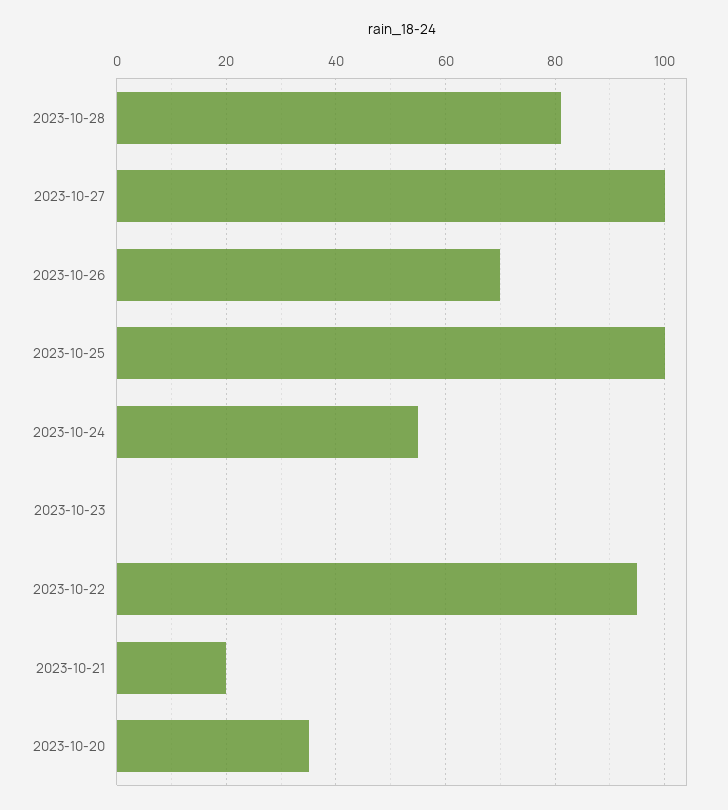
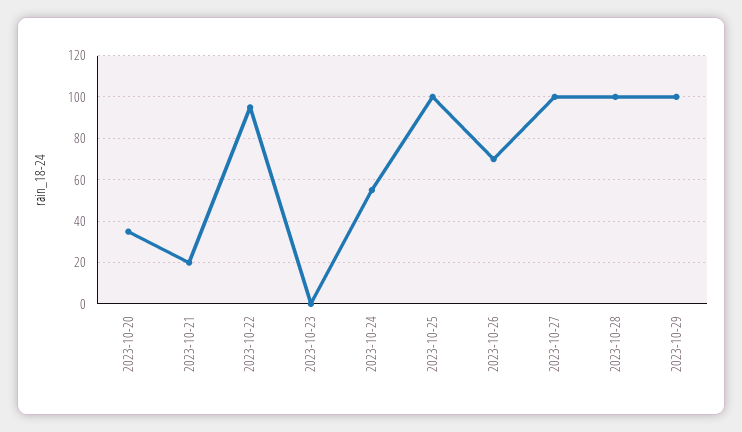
2023-10-28: 80 -> 100
2023-10-29: none -> 100

